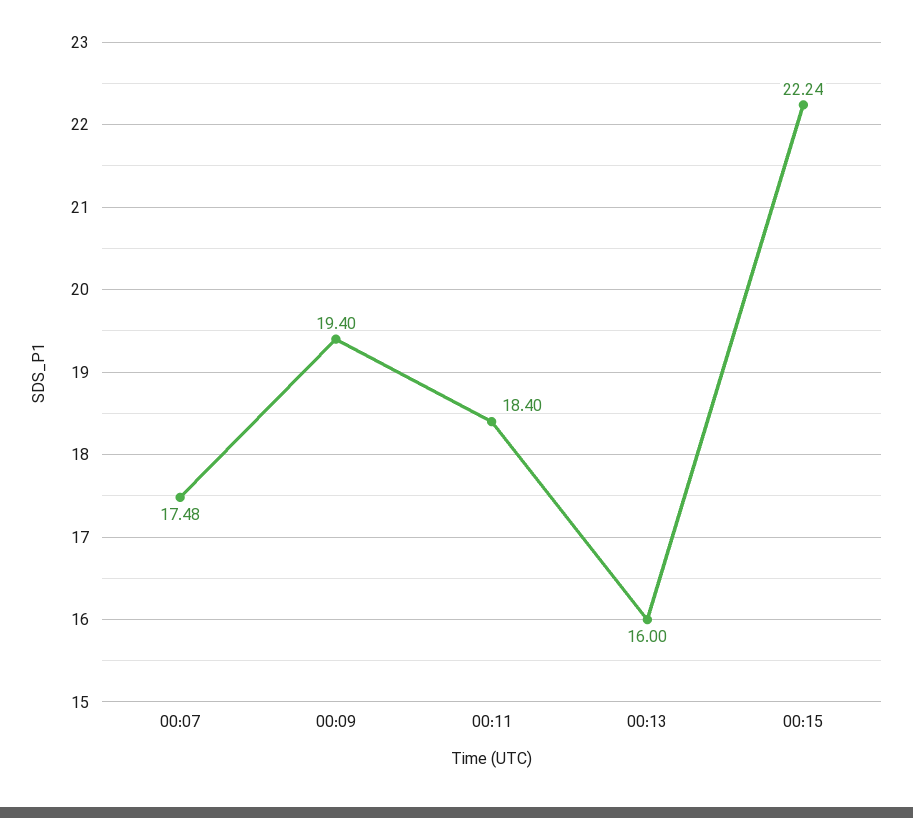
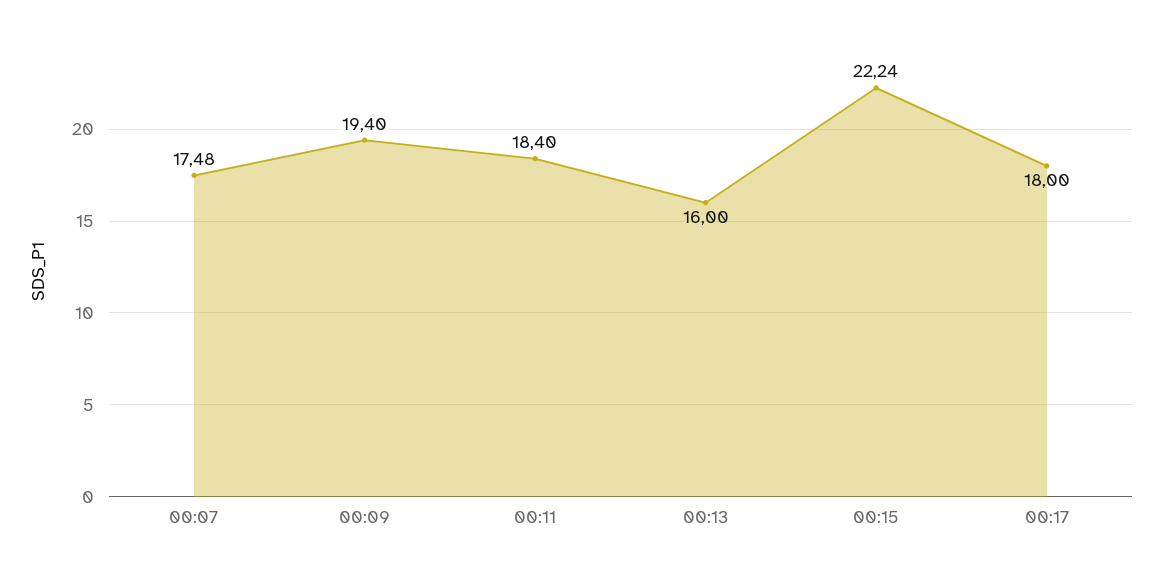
00:17: none -> 18

